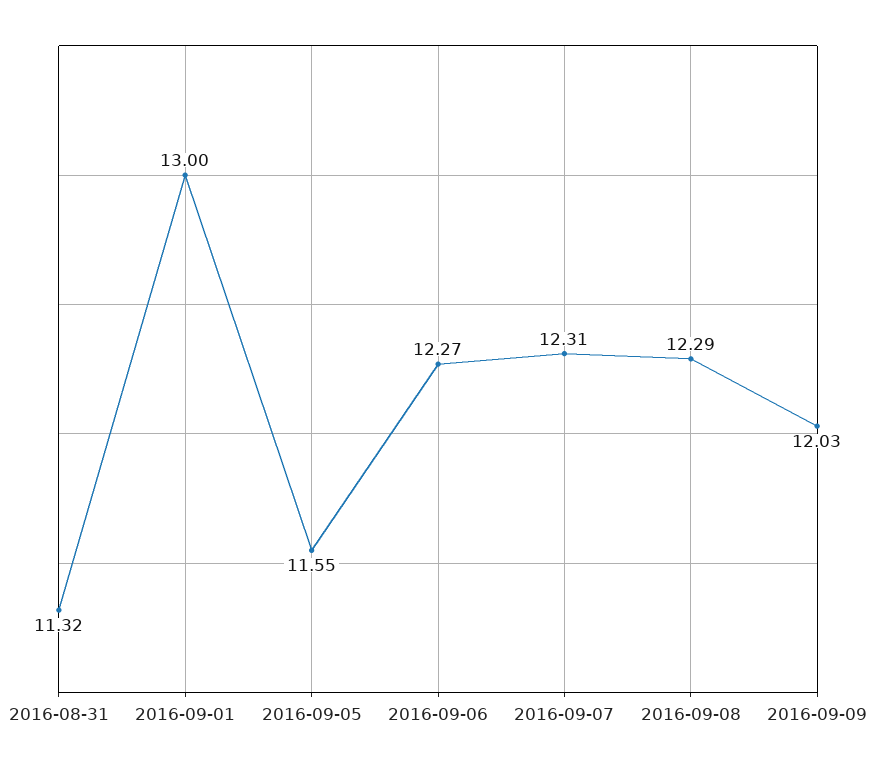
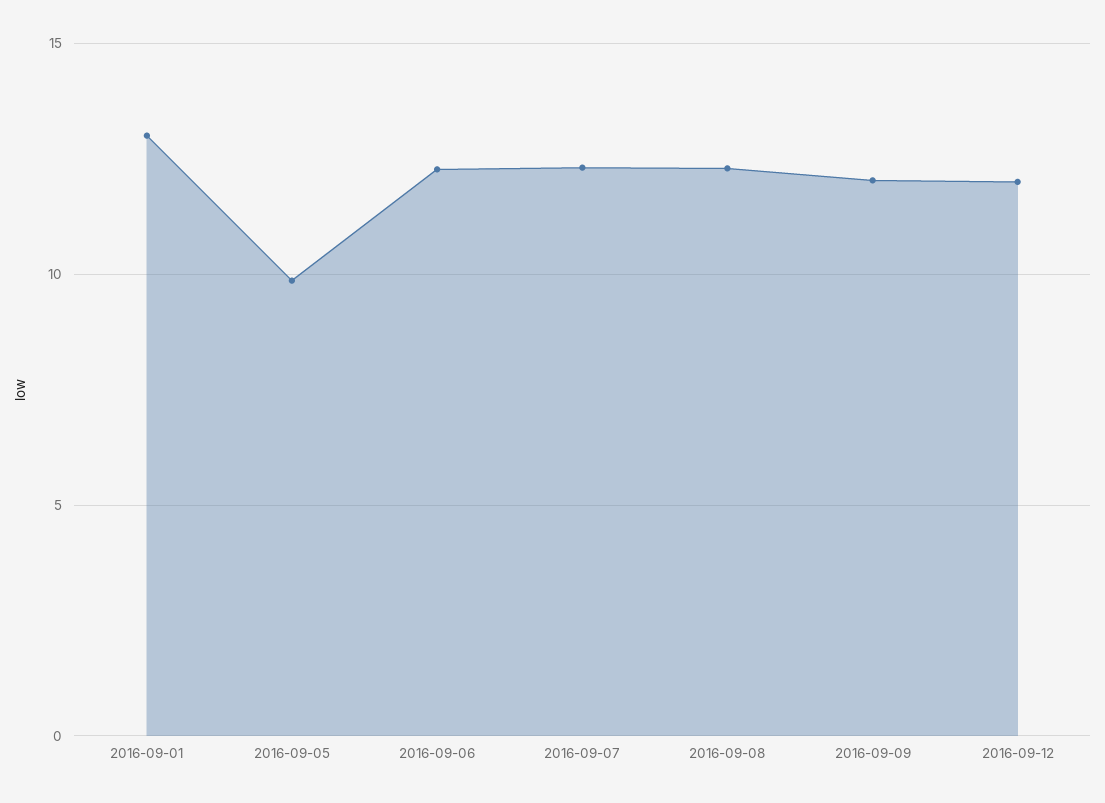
2016-08-31: 11.32 -> none
2016-09-05: 11.55 -> 10
2016-09-12: none -> 12

